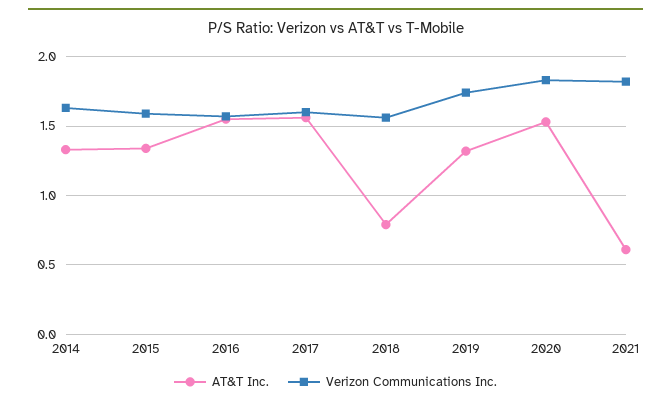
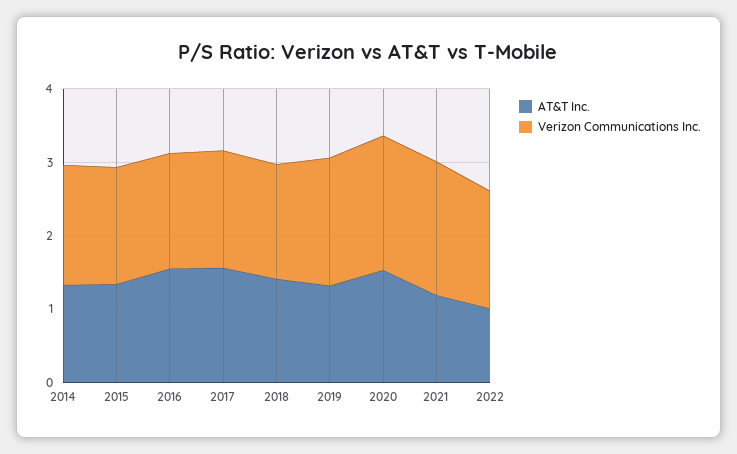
AT&T Inc., 2018: 0.8 -> 1.4
AT&T Inc., 2021: 0.6 -> 1.2
AT&T Inc., 2022: none -> 1
Verizon Communications Inc., 2022: none -> 1.6

